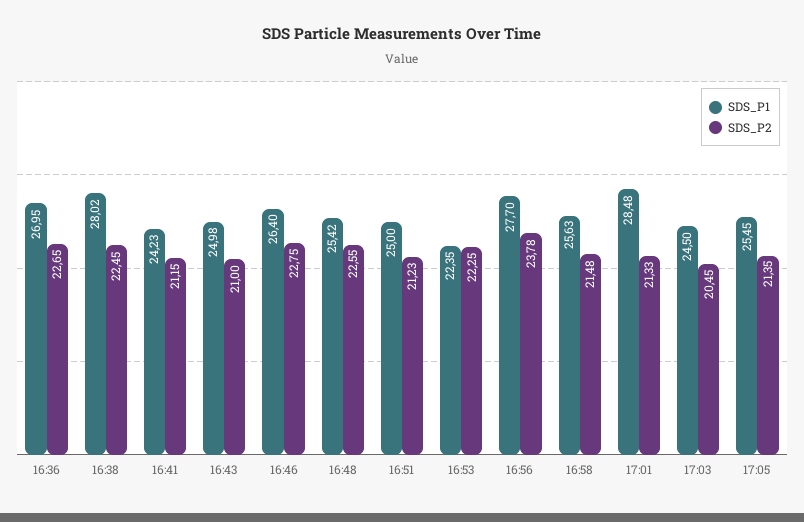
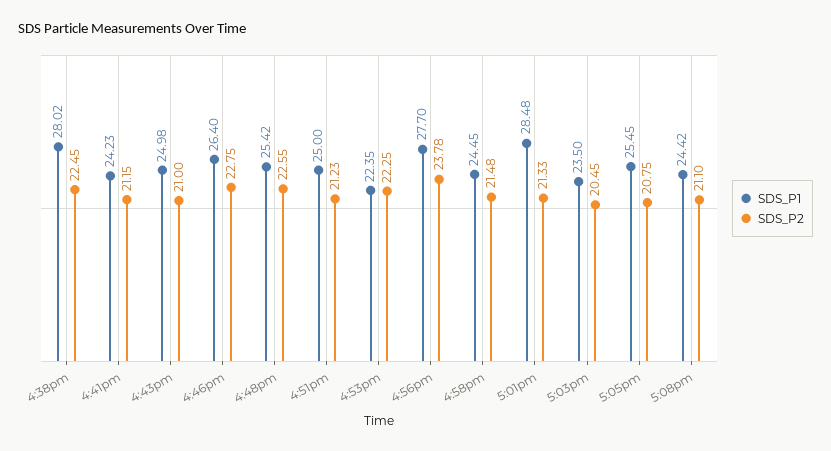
SDS_P1, 16:36: 26.95 -> none
SDS_P2, 16:36: 22.65 -> none
SDS_P1, 16:58: 25.63 -> 24.45
SDS_P1, 17:03: 24.5 -> 23.5
SDS_P2, 17:05: 21.35 -> 20.75
SDS_P1, 5:08pm: none -> 24.42
SDS_P2, 5:08pm: none -> 21.1

